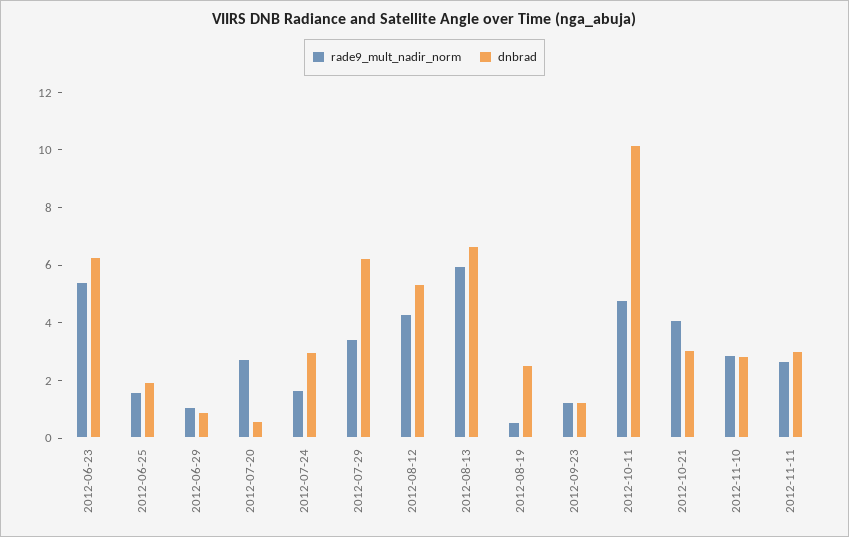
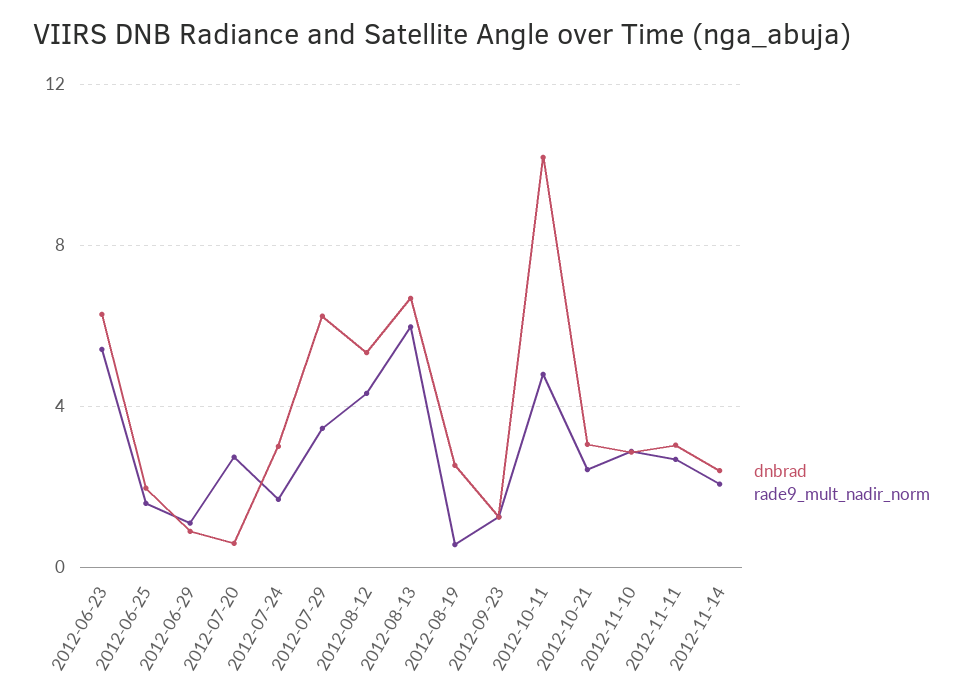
rade9_mult_nadir_norm, 2012-10-21: 4 -> 2.5
dnbrad, 2012-11-14: none -> 2.5
rade9_mult_nadir_norm, 2012-11-14: none -> 2

